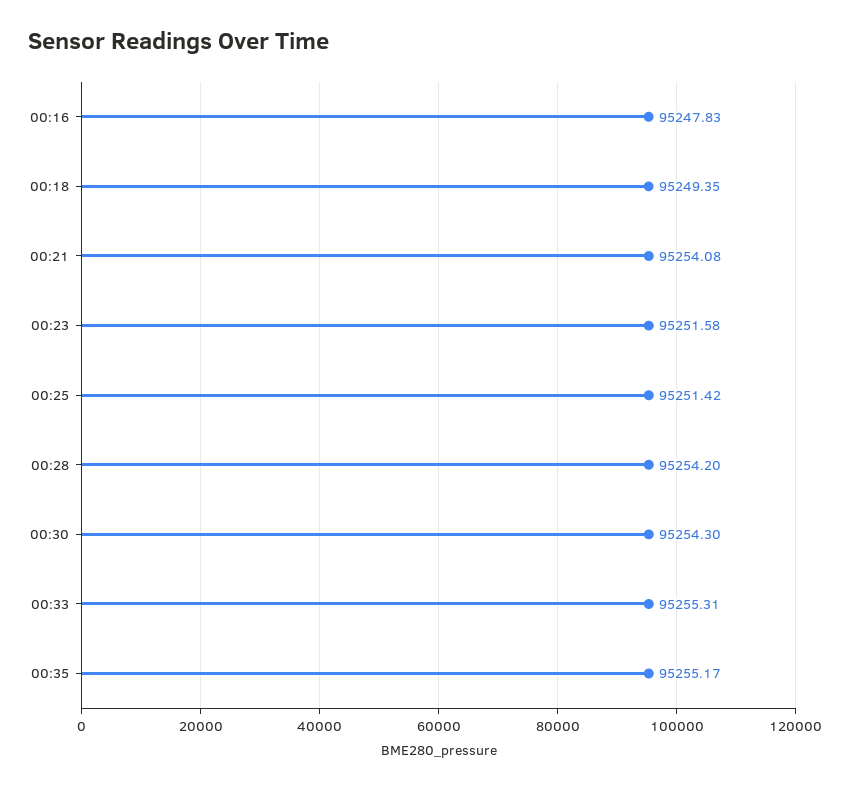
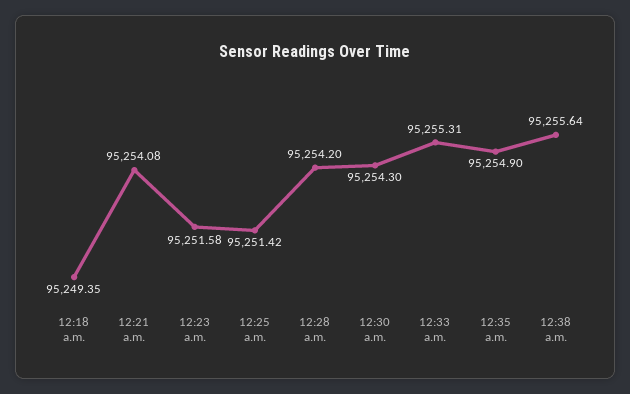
00:16: 95247.83 -> none
00:35: 95255.17 -> 95254.9
12:38 a.m.: none -> 95255.64

